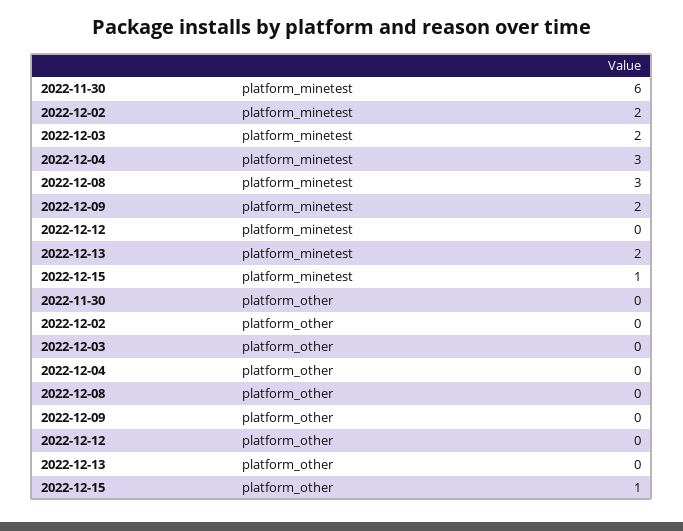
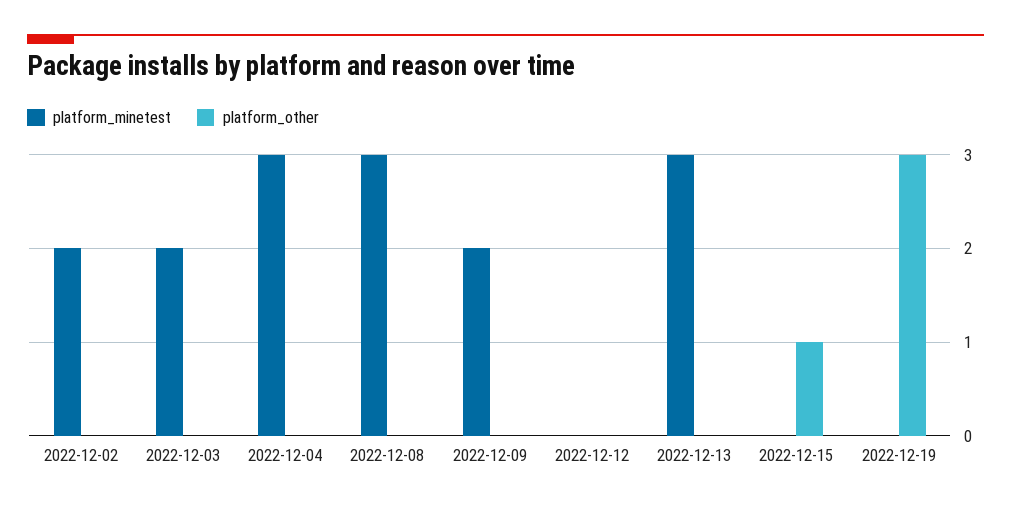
platform_minetest, 2022-11-30: 6 -> none
platform_minetest, 2022-12-13: 2 -> 3
platform_minetest, 2022-12-15: 1 -> 0
platform_other, 2022-11-30: 0 -> none
platform_minetest, 2022-12-19: none -> 0
platform_other, 2022-12-19: none -> 3

